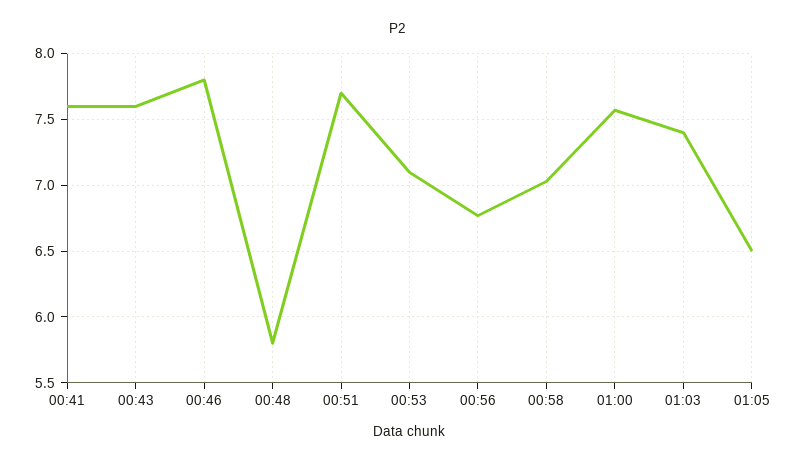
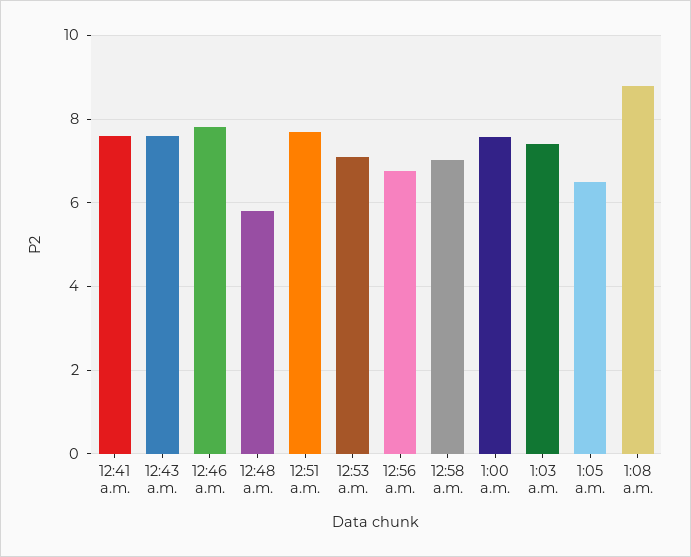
1:08 a.m.: none -> 8.8

